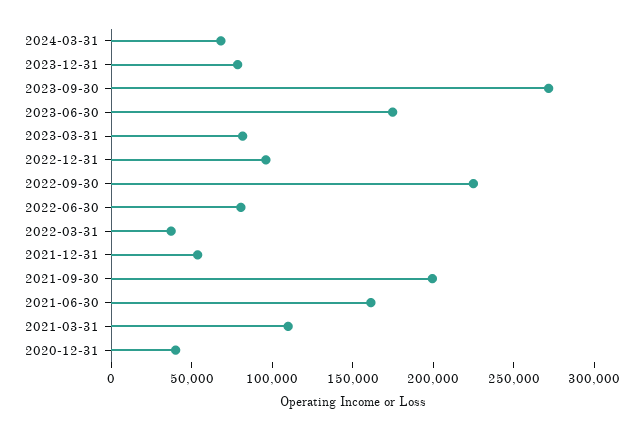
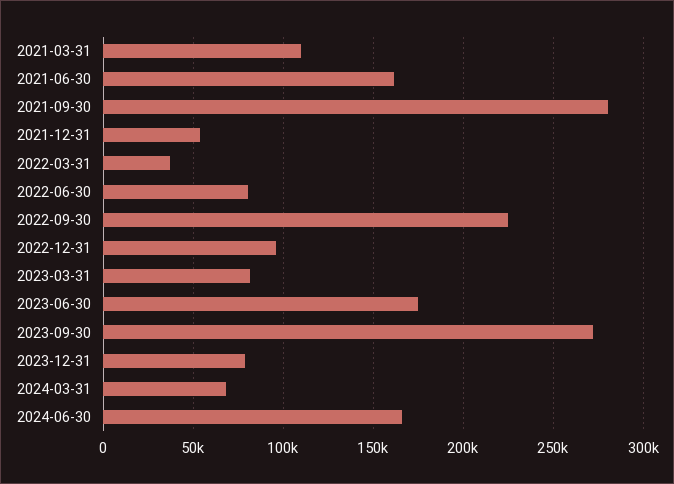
2021-09-30: 200000 -> 280000
2020-12-31: 40000 -> none
2024-06-30: none -> 165000

